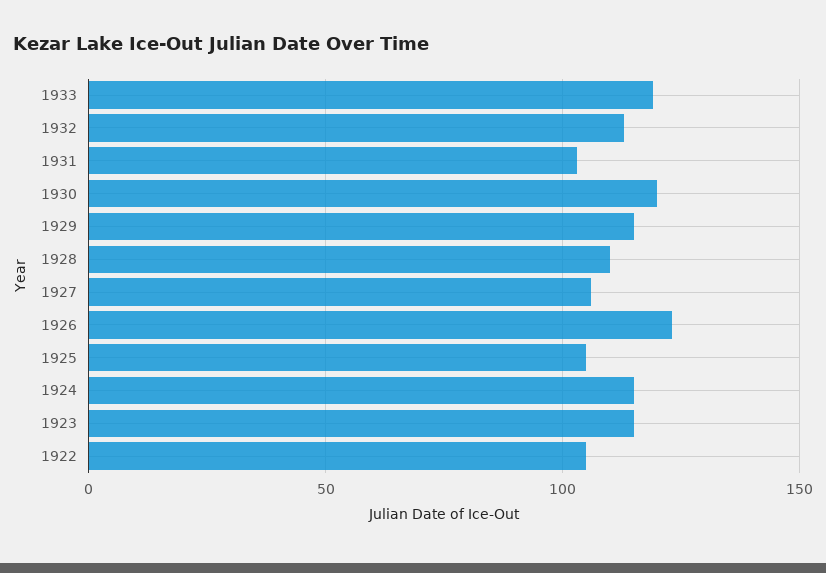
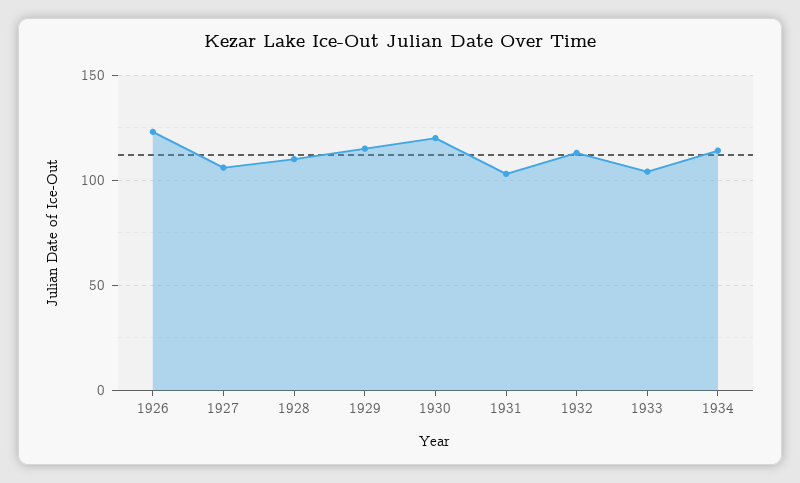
1933: 120 -> 105
1925: 105 -> none
1924: 115 -> none
1923: 115 -> none
1922: 105 -> none
1934: none -> 115

